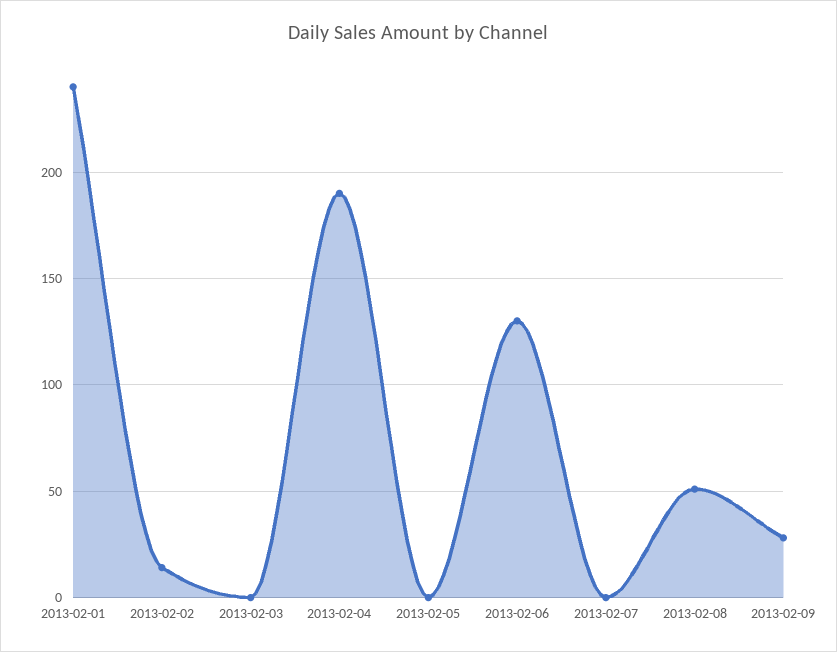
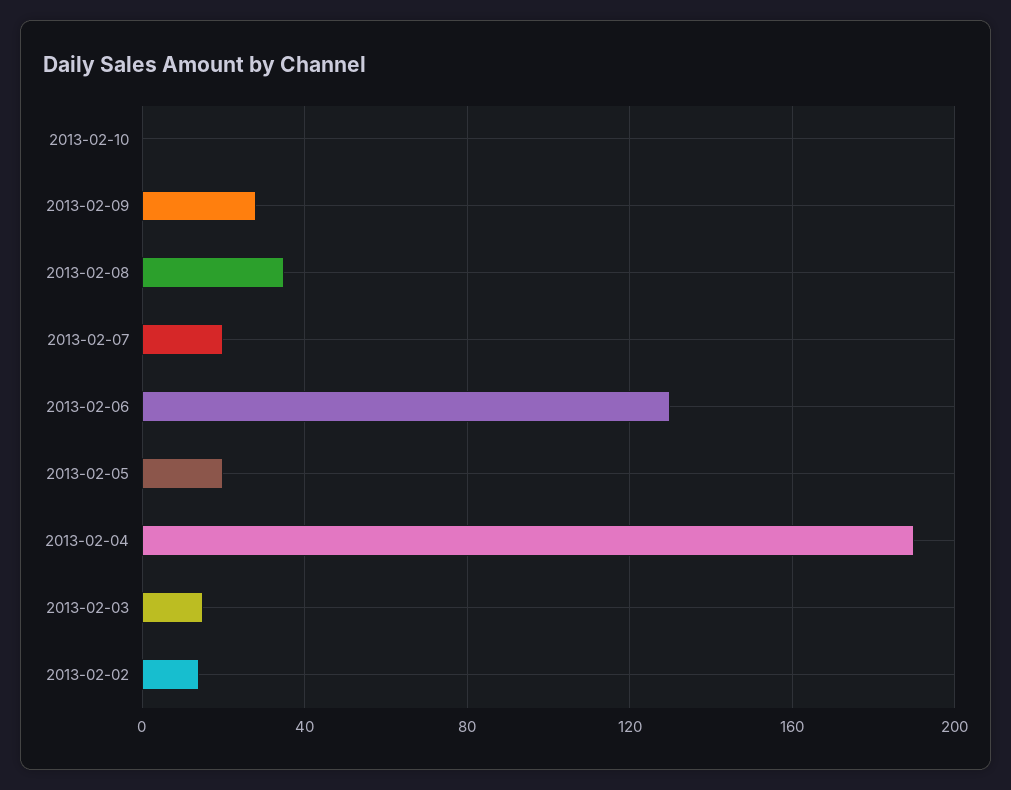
2013-02-01: 240 -> none
2013-02-03: 0 -> 15
2013-02-05: 0 -> 20
2013-02-07: 0 -> 20
2013-02-08: 50 -> 35
2013-02-10: none -> 0

